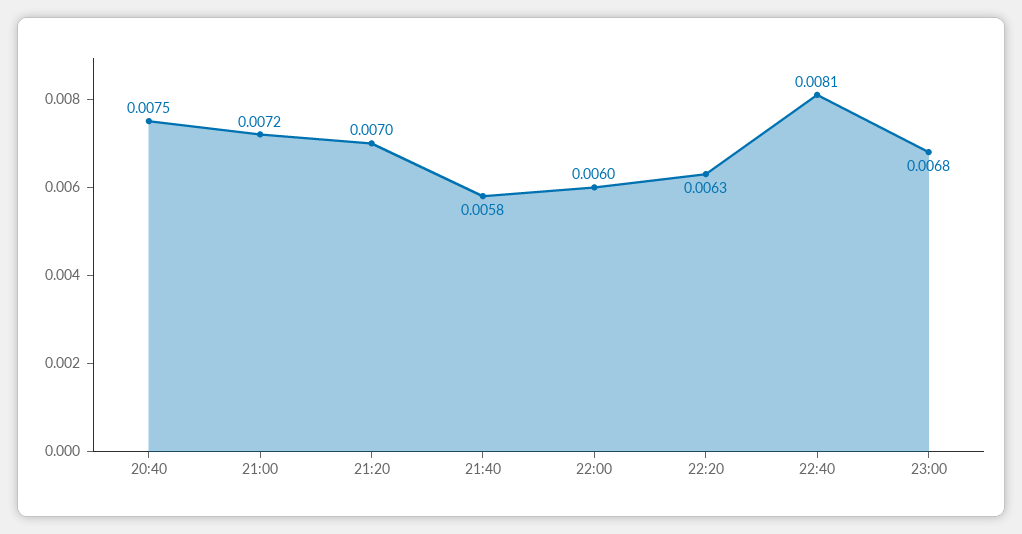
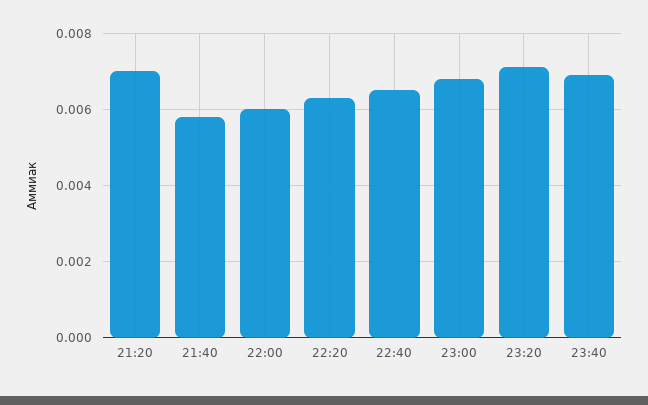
20:40: 0.0075 -> none
21:00: 0.0072 -> none
22:40: 0.0081 -> 0.0065
23:20: none -> 0.007
23:40: none -> 0.007

